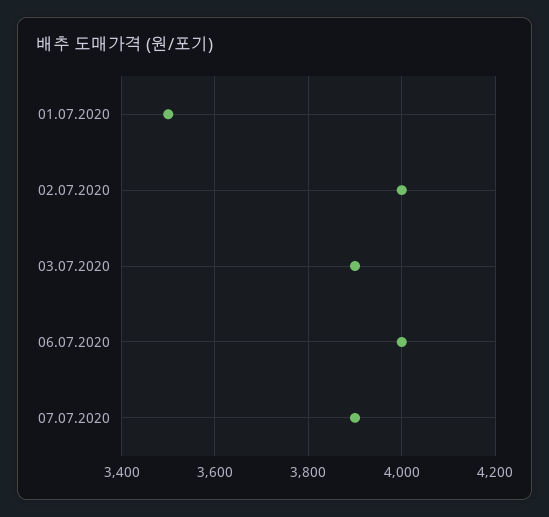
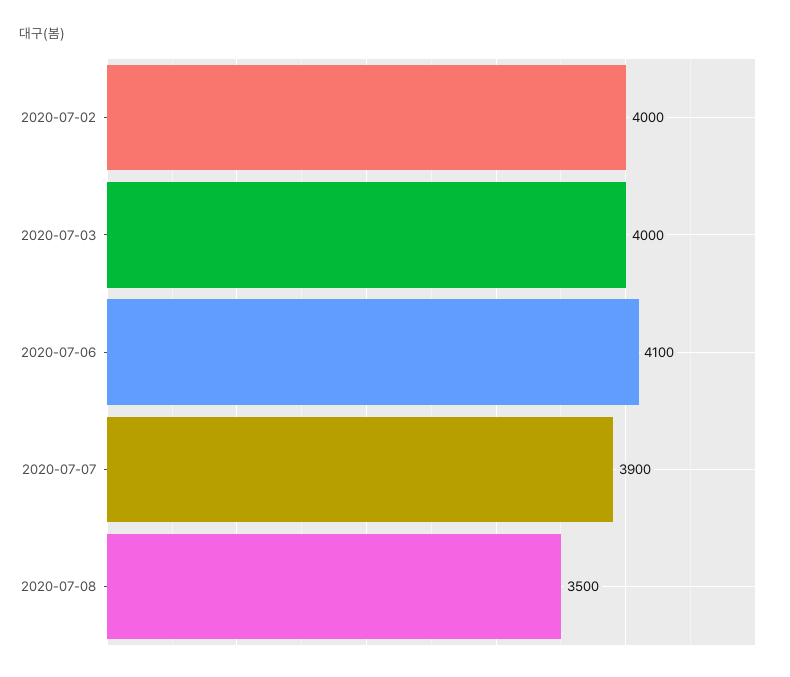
01.07.2020: 3500 -> none
03.07.2020: 3900 -> 4000
06.07.2020: 4000 -> 4100
2020-07-08: none -> 3500

